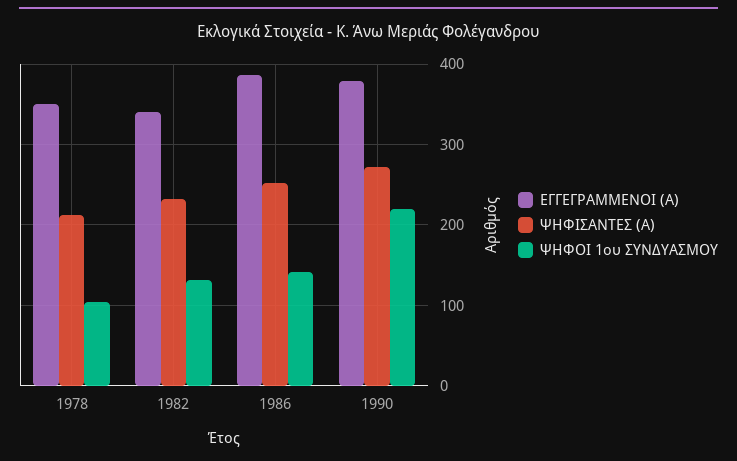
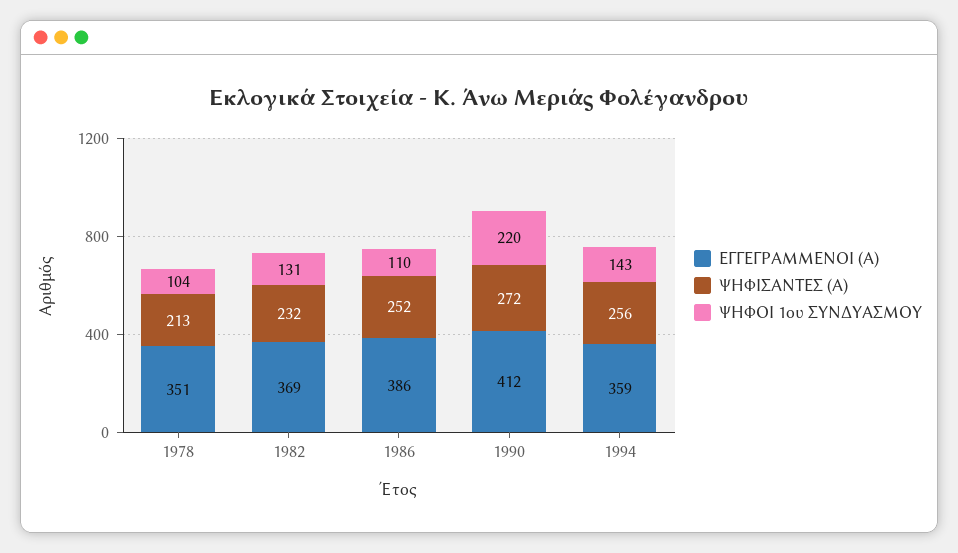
ΕΓΓΕΓΡΑΜΜΕΝΟΙ (Α), 1982: 340 -> 369
ΨΗΦΟΙ 1ου ΣΥΝΔΥΑΣΜΟΥ, 1986: 140 -> 110
ΕΓΓΕΓΡΑΜΜΕΝΟΙ (Α), 1990: 380 -> 412
ΕΓΓΕΓΡΑΜΜΕΝΟΙ (Α), 1994: none -> 359
ΨΗΦΙΣΑΝΤΕΣ (Α), 1994: none -> 256
ΨΗΦΟΙ 1ου ΣΥΝΔΥΑΣΜΟΥ, 1994: none -> 143

